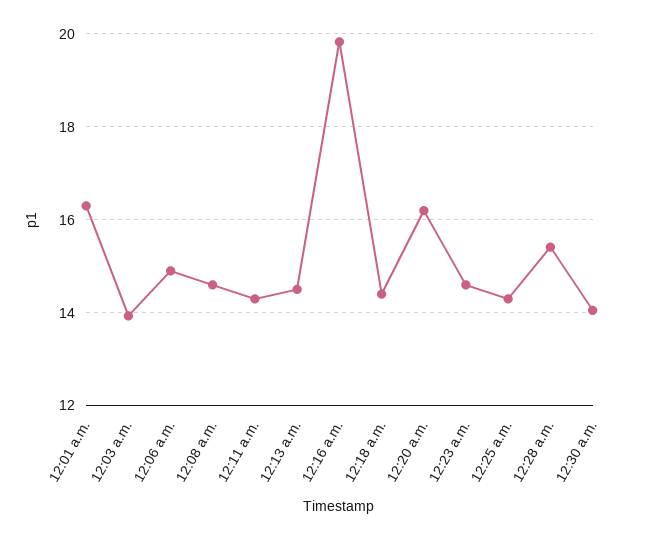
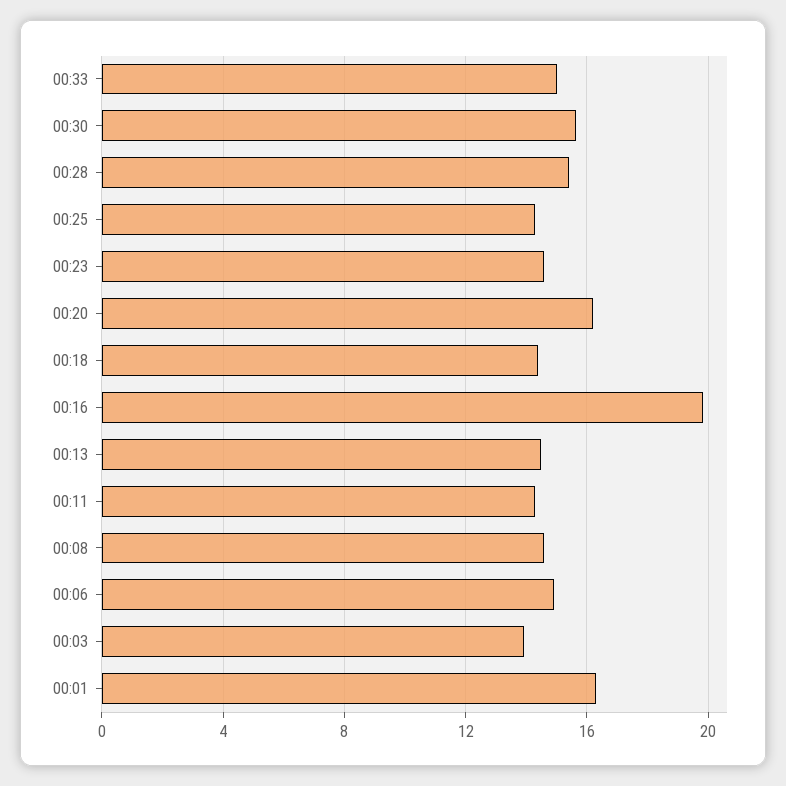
12:30 a.m.: 14 -> 15.5
00:33: none -> 15

